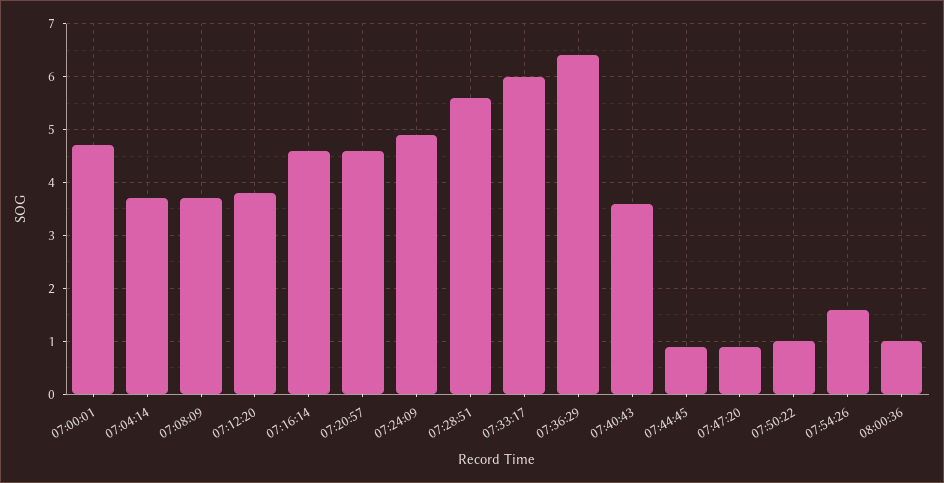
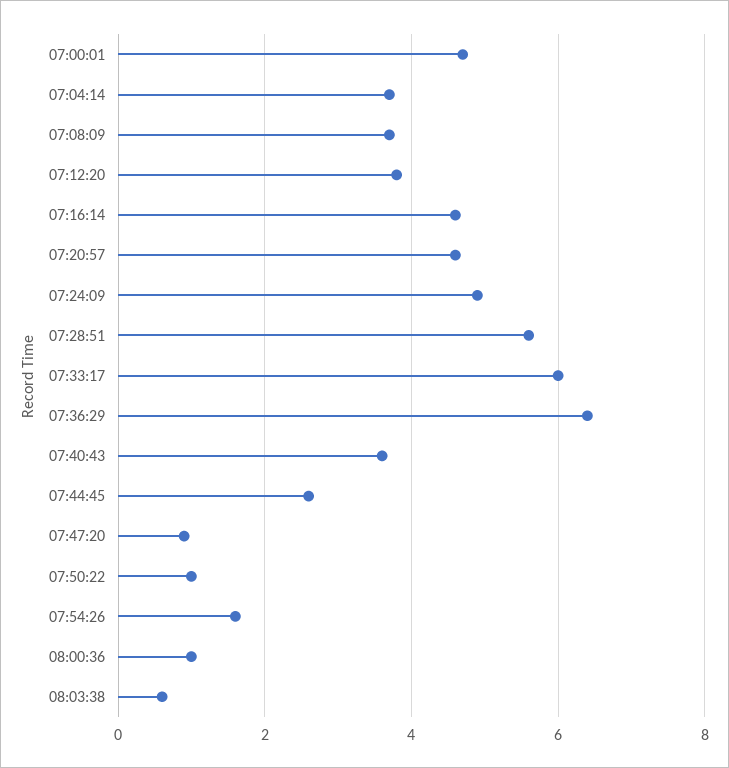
07:44:45: 1 -> 2.5
08:03:38: none -> 0.5

